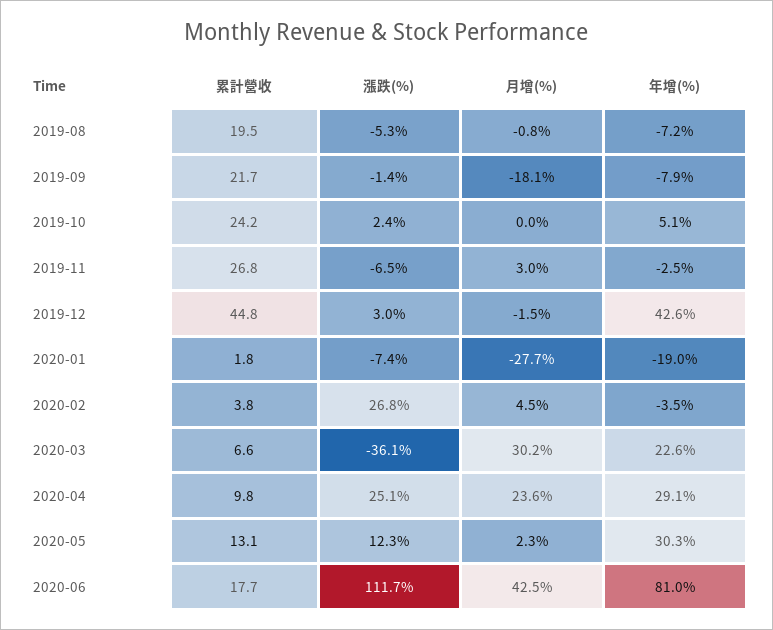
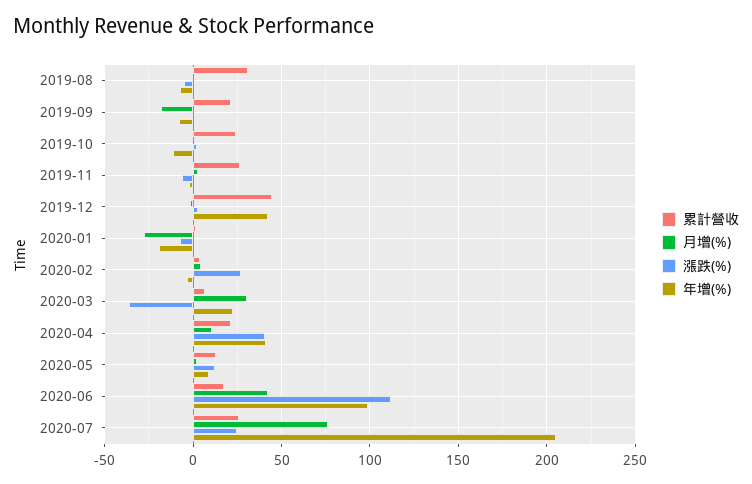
累計營收, 2019-08: 19.5 -> 30
年增(%), 2019-10: 5.1 -> -10
累計營收, 2020-04: 9.8 -> 20
漲跌(%), 2020-04: 25.1 -> 40
月增(%), 2020-04: 23.6 -> 10
年增(%), 2020-04: 29.1 -> 40
年增(%), 2020-05: 30.3 -> 10
年增(%), 2020-06: 81 -> 100
累計營收, 2020-07: none -> 25
月增(%), 2020-07: none -> 75
漲跌(%), 2020-07: none -> 25
年增(%), 2020-07: none -> 205

